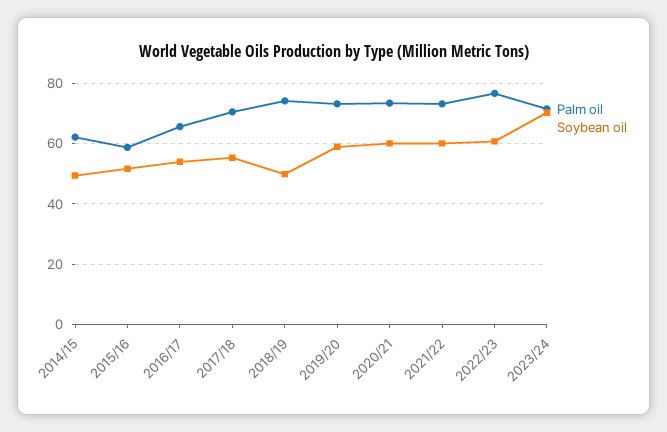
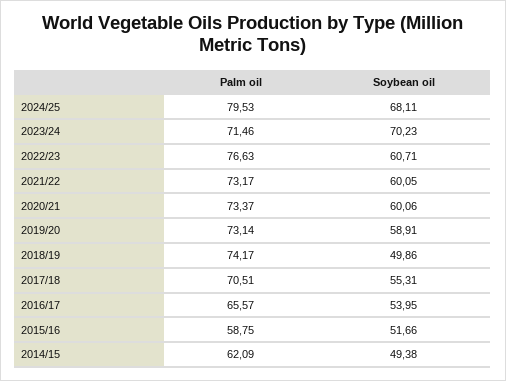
Palm oil, 2024/25: none -> 79.53
Soybean oil, 2024/25: none -> 68.11

